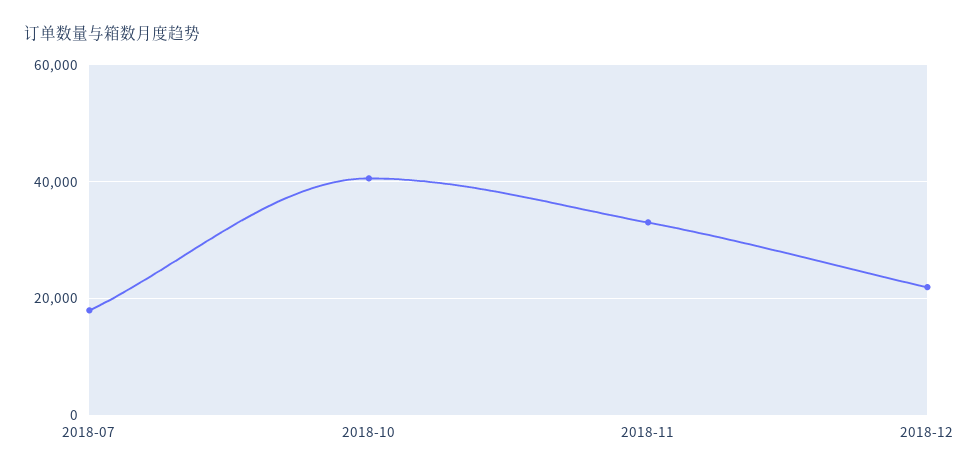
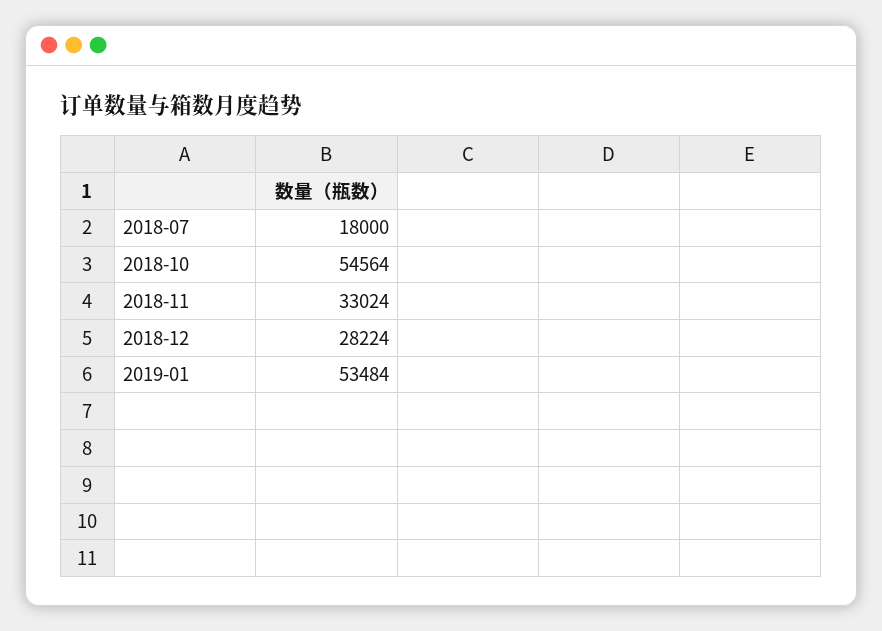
2018-10: 40000 -> 54564
2018-12: 22000 -> 28224
2019-01: none -> 53484

